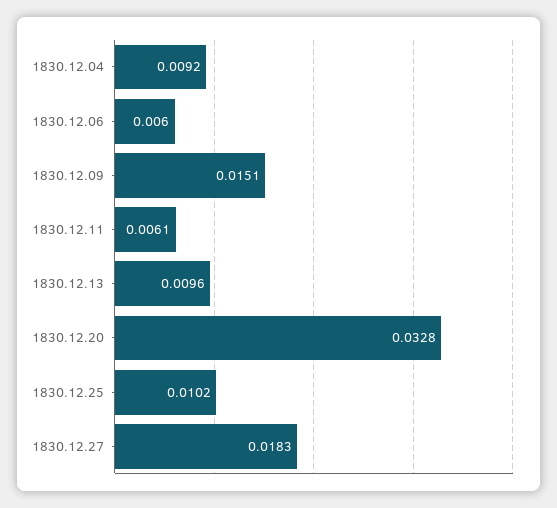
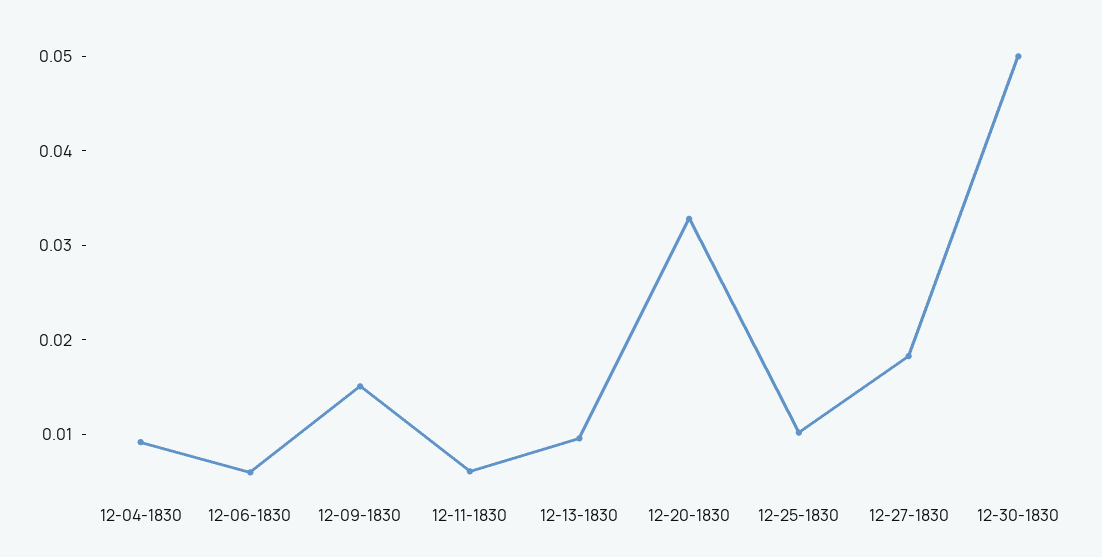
12-30-1830: none -> 0.05

